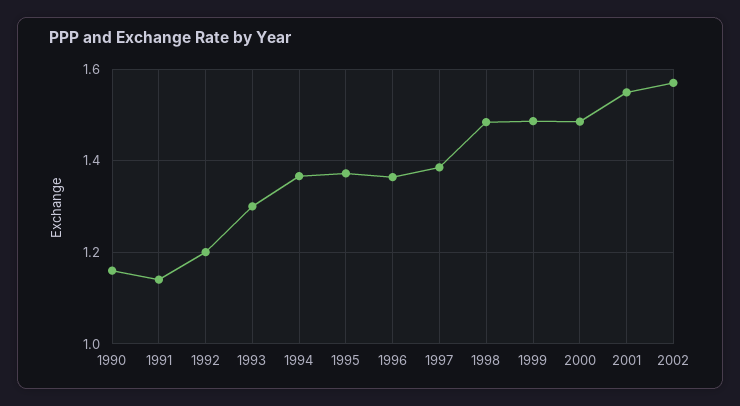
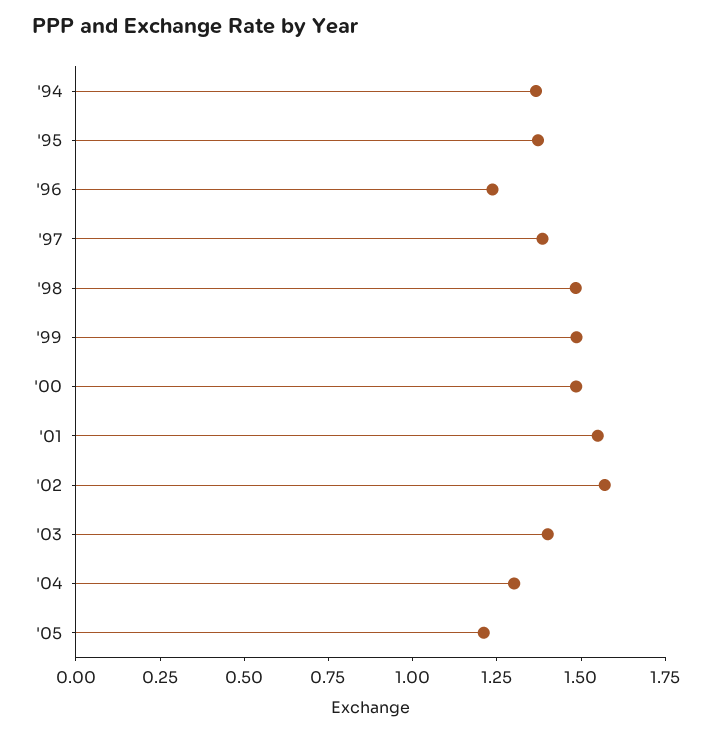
1990: 1.16 -> none
1991: 1.14 -> none
1992: 1.2 -> none
1993: 1.3 -> none
1996: 1.36 -> 1.25
'03: none -> 1.4
'04: none -> 1.3
'05: none -> 1.2

